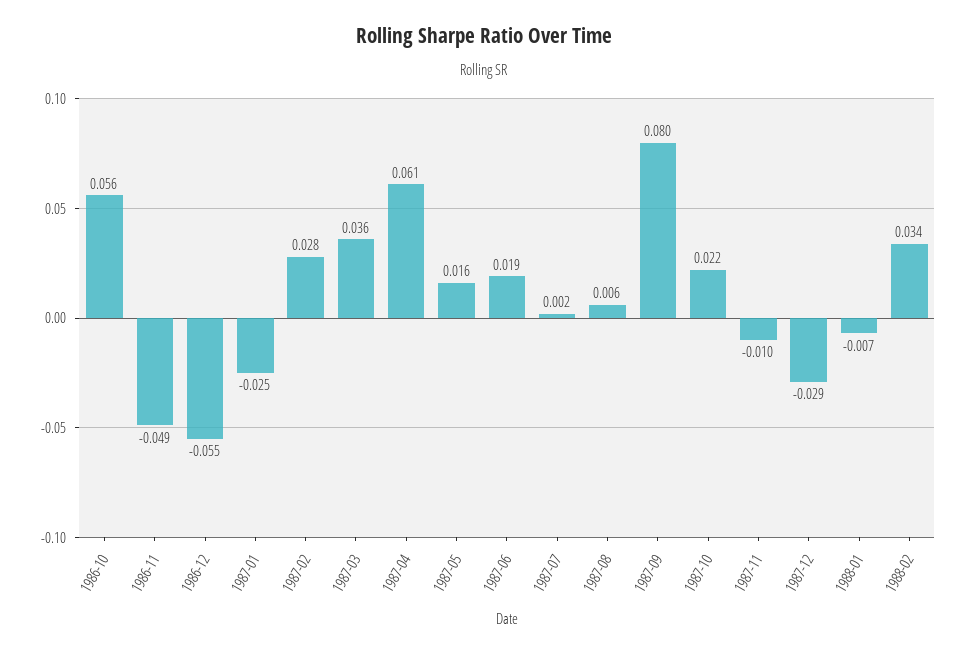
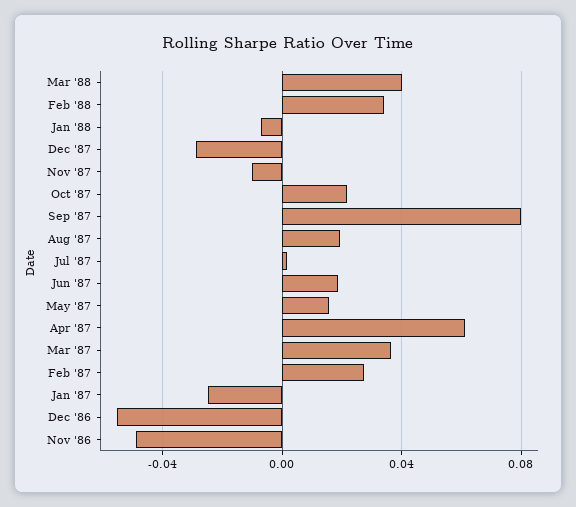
1986-10: 0.056 -> none
1987-08: 0.006 -> 0.02
Mar '88: none -> 0.04

